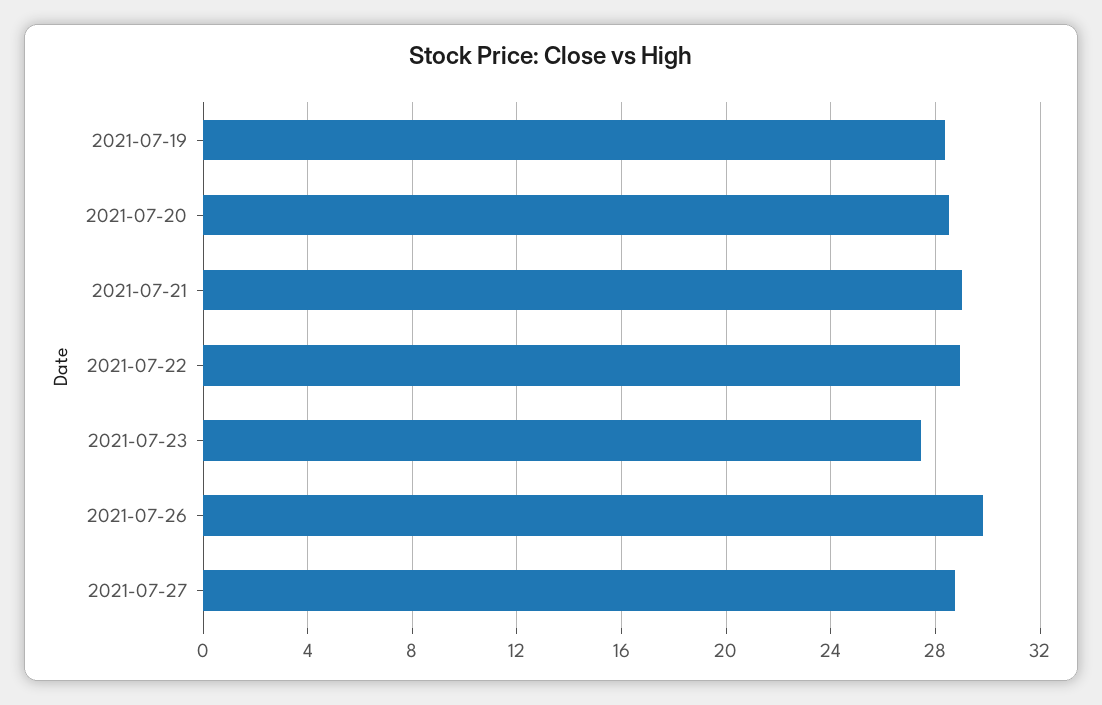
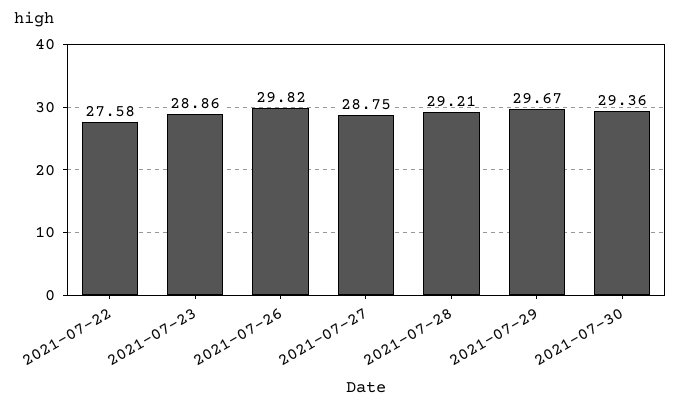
2021-07-19: 28.5 -> none
2021-07-20: 28.5 -> none
2021-07-21: 29 -> none
2021-07-22: 29 -> 27.58
2021-07-23: 27.5 -> 28.86
2021-07-28: none -> 29.21
2021-07-29: none -> 29.67
2021-07-30: none -> 29.36

